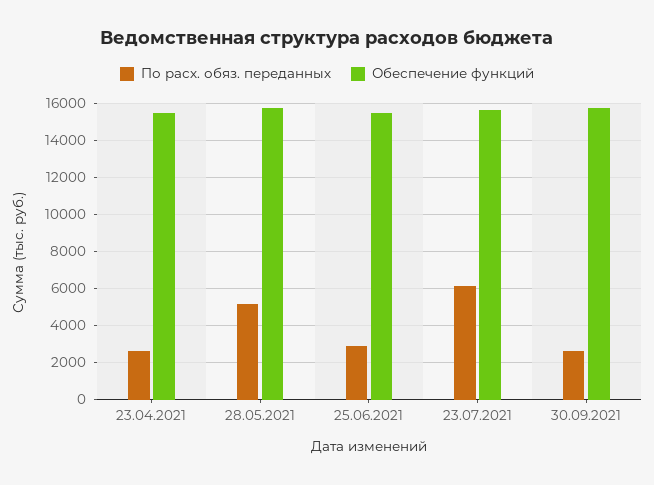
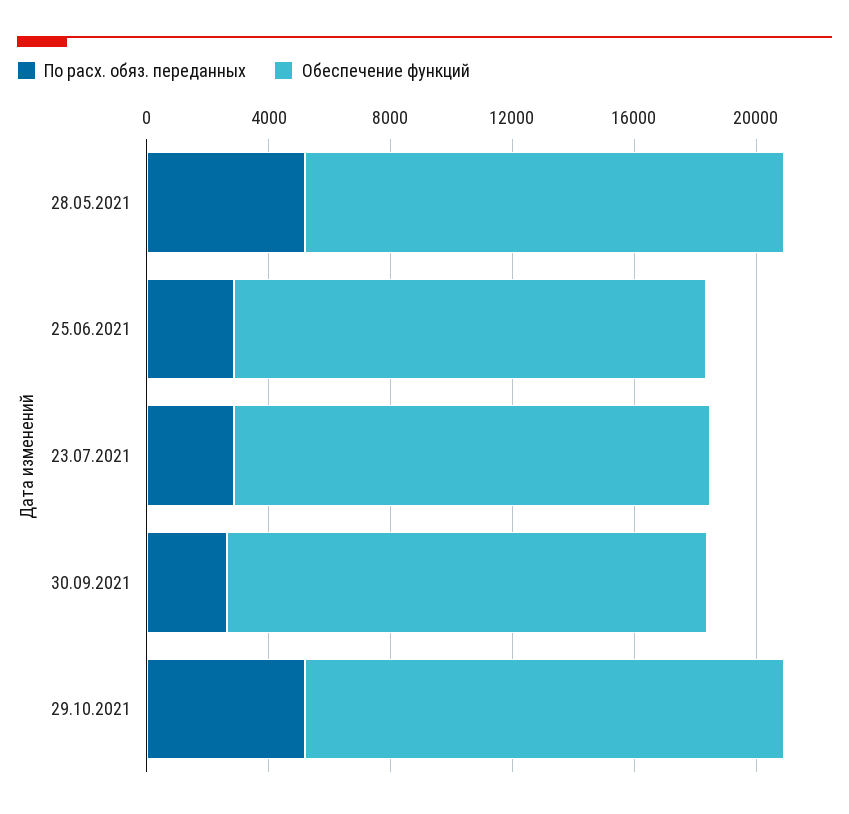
По расх. обяз. переданных, 23.04.2021: 2500 -> none
Обеспечение функций, 23.04.2021: 15500 -> none
По расх. обяз. переданных, 23.07.2021: 6000 -> 3000
По расх. обяз. переданных, 29.10.2021: none -> 5000
Обеспечение функций, 29.10.2021: none -> 16000

